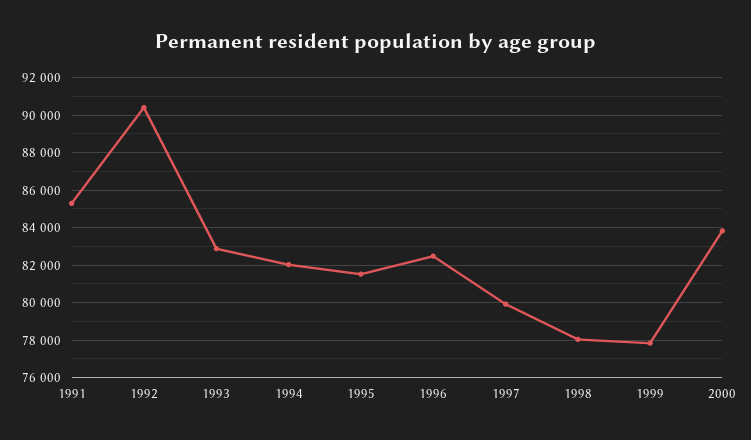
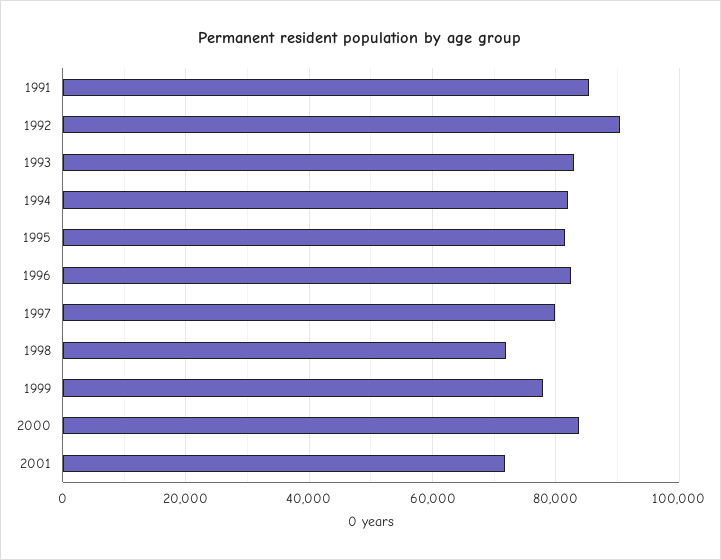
1998: 78000 -> 72000
2001: none -> 72000

